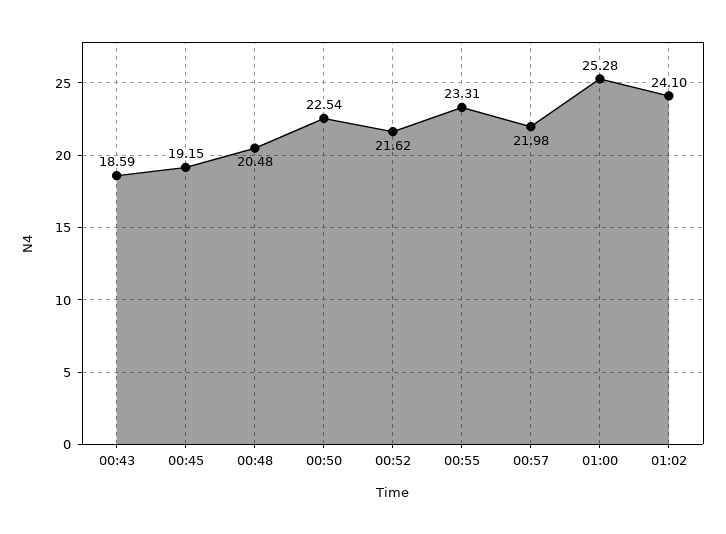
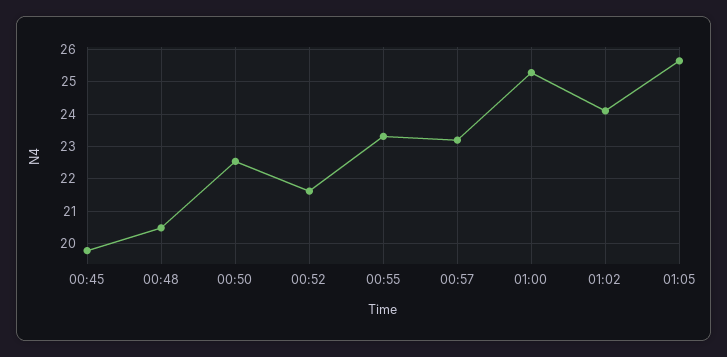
00:43: 18.59 -> none
00:45: 19.15 -> 19.8
00:57: 21.98 -> 23.2
01:05: none -> 25.6

